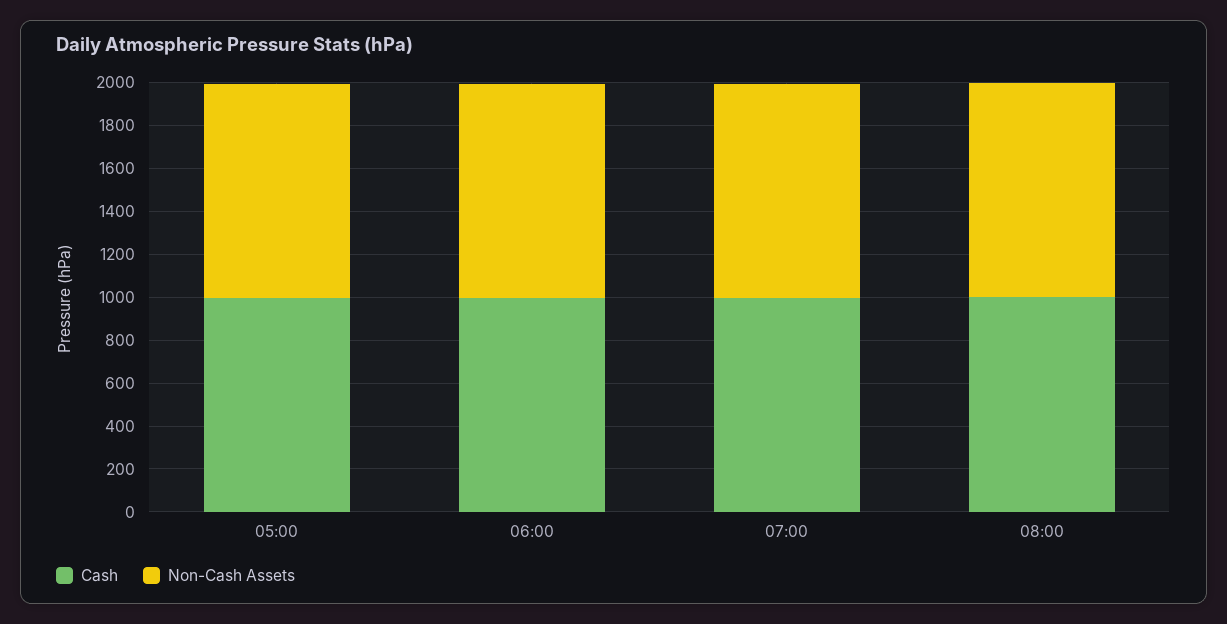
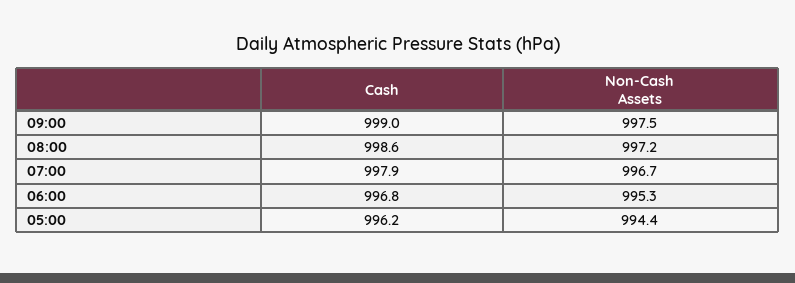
Cash, 09:00: none -> 999
Non-Cash Assets, 09:00: none -> 997.5

